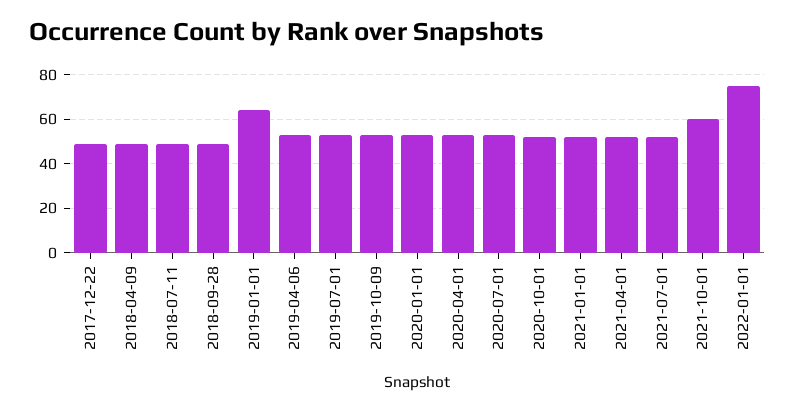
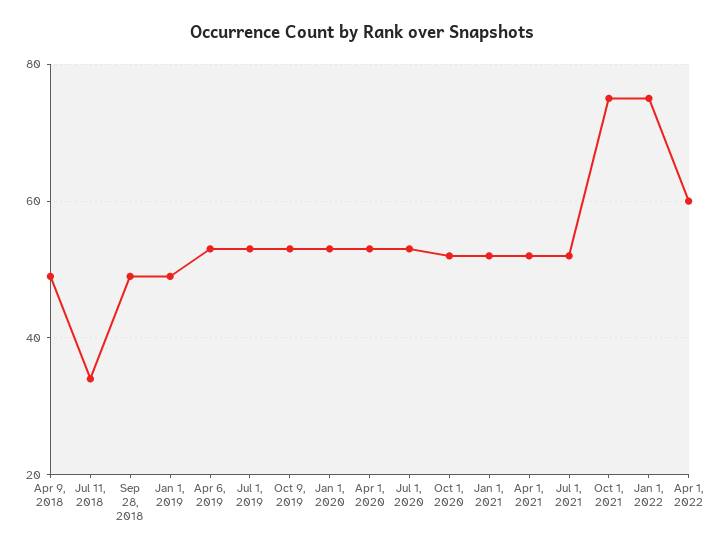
2017-12-22: 50 -> none
2018-07-11: 50 -> 35
2019-01-01: 65 -> 50
2021-10-01: 60 -> 75
Apr 1, 2022: none -> 60

